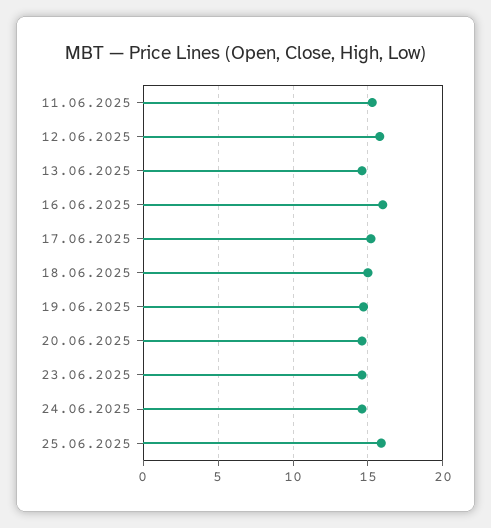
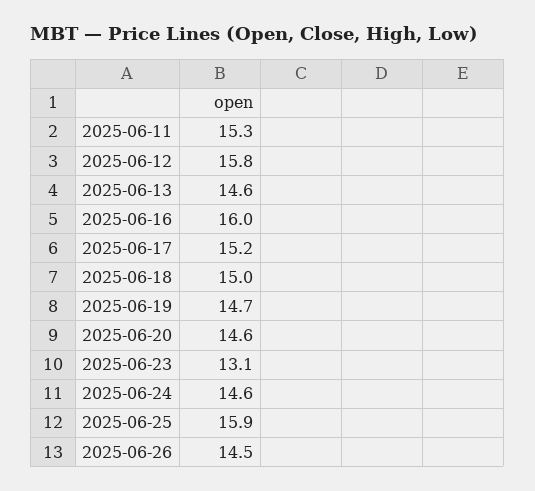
23.06.2025: 14.5 -> 13.1
2025-06-26: none -> 14.5

